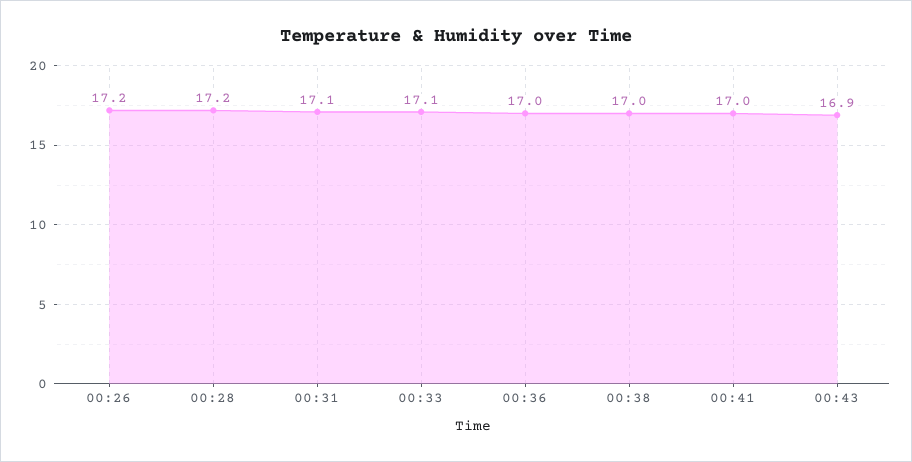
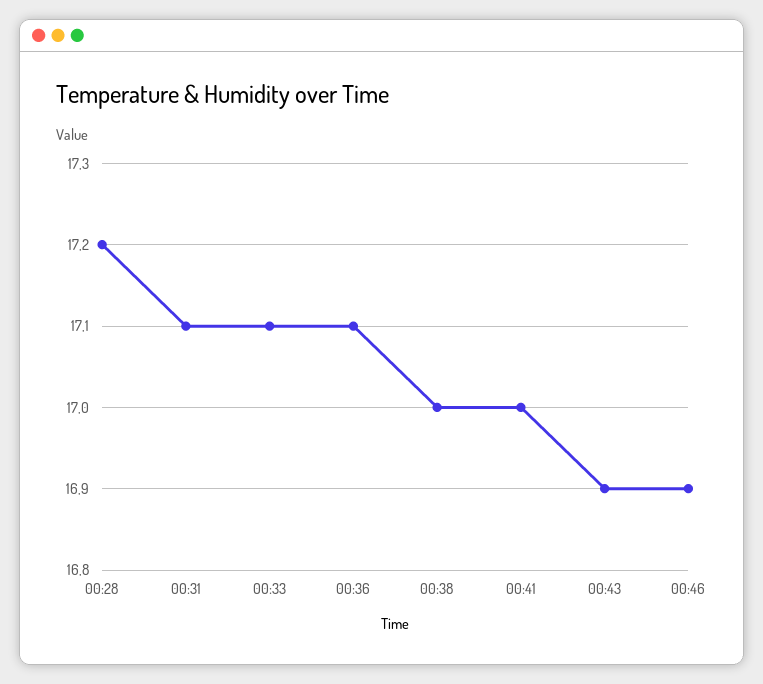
00:26: 17.2 -> none
00:36: 17 -> 17.1
00:46: none -> 16.9

